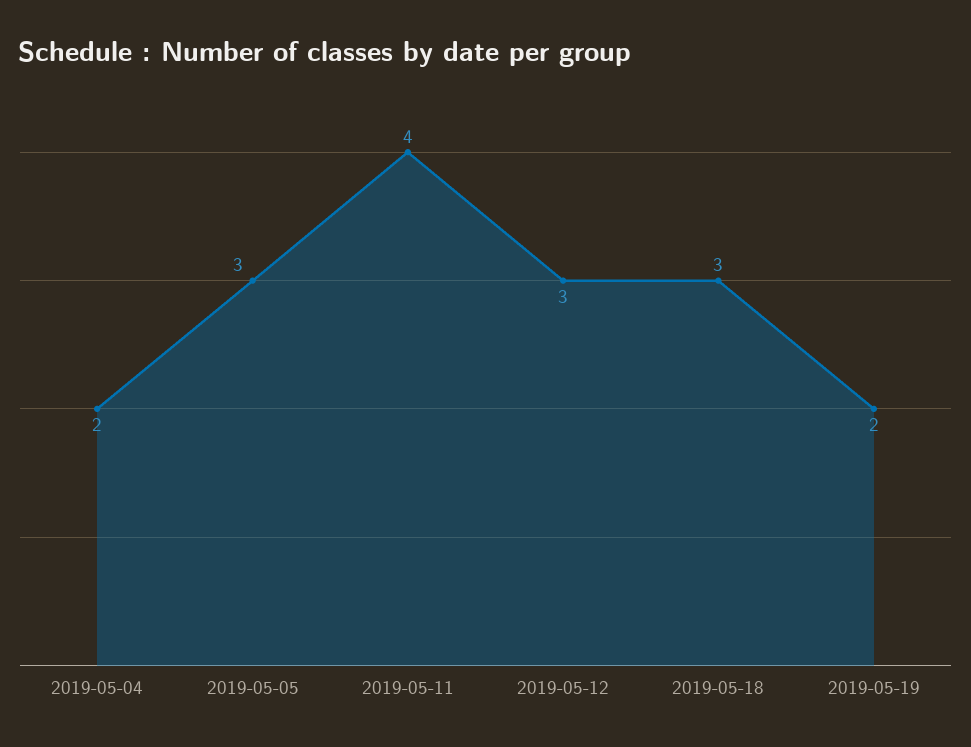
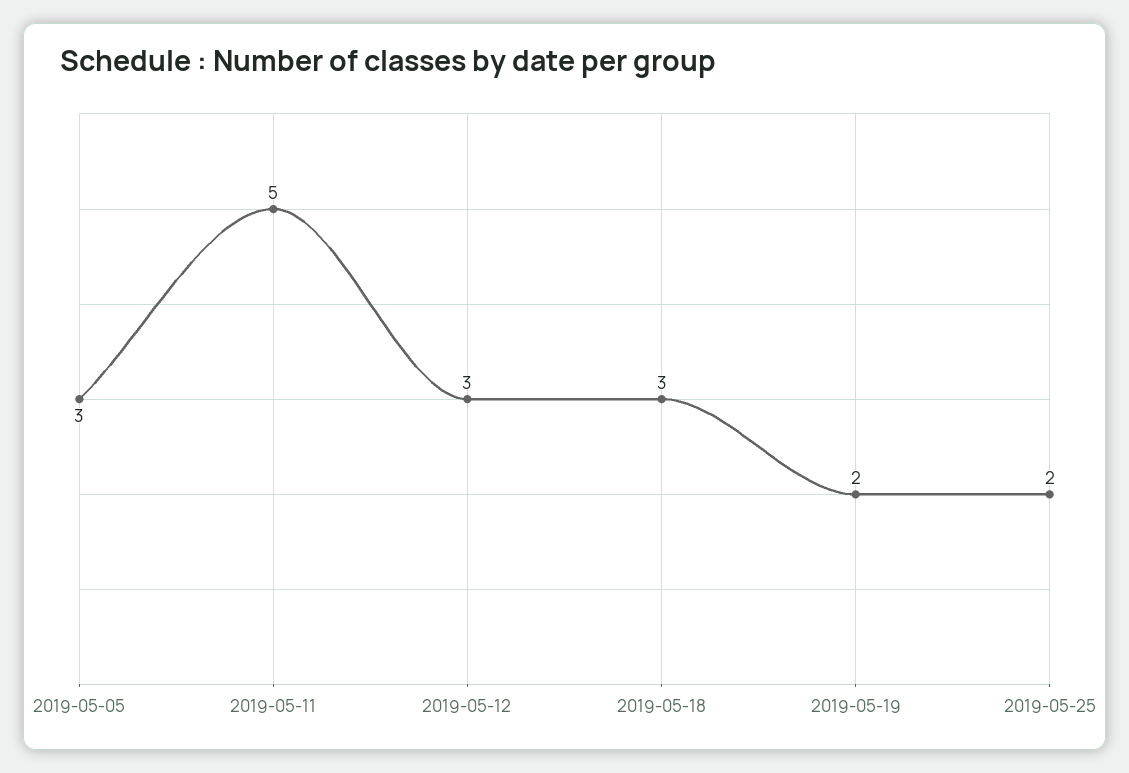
2019-05-04: 2 -> none
2019-05-11: 4 -> 5
2019-05-25: none -> 2

